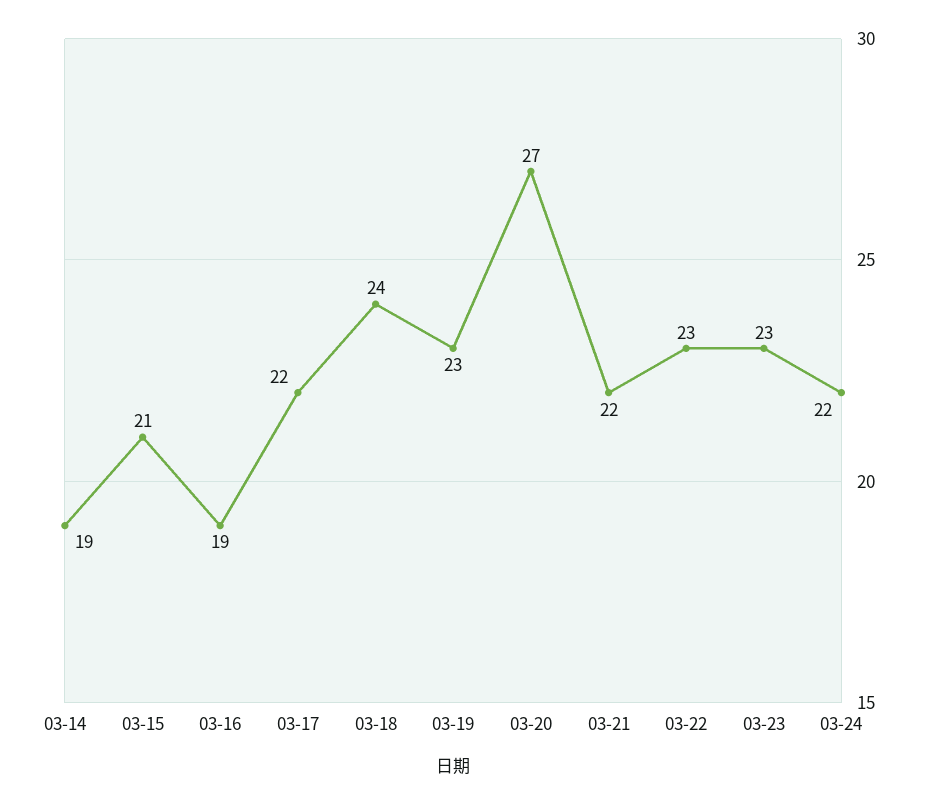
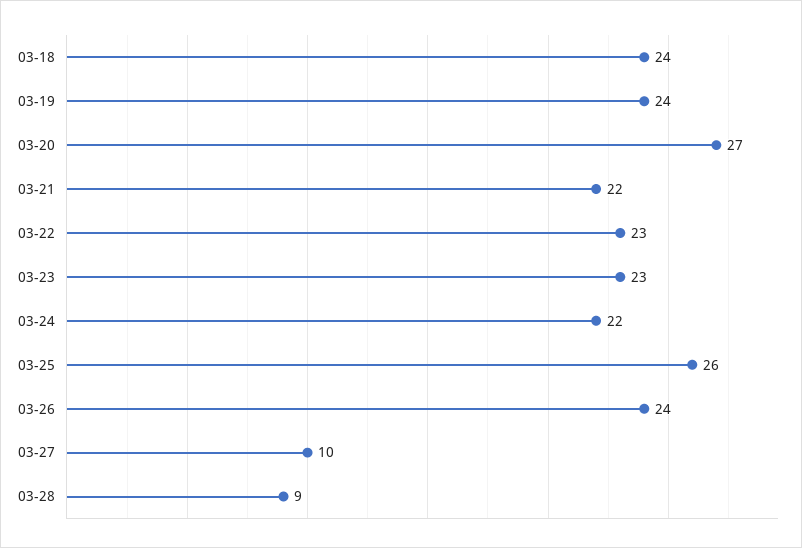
03-14: 19 -> none
03-15: 21 -> none
03-16: 19 -> none
03-17: 22 -> none
03-19: 23 -> 24
03-25: none -> 26
03-26: none -> 24
03-27: none -> 10
03-28: none -> 9

